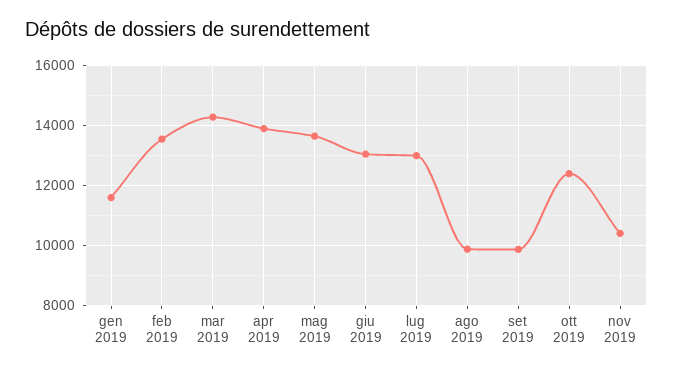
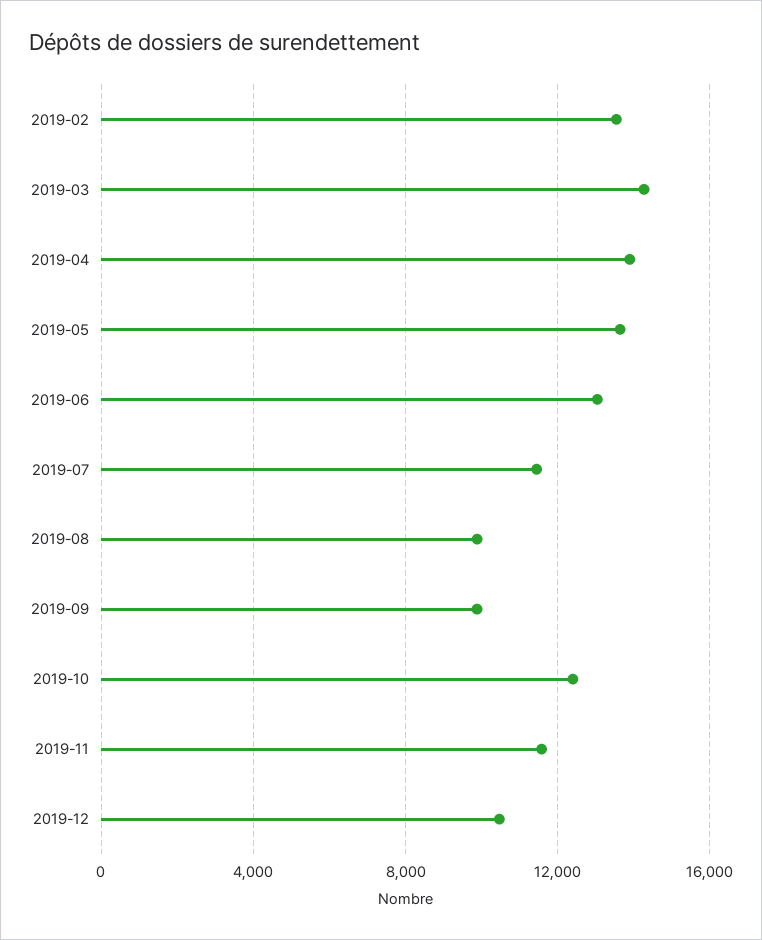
gen 2019: 11600 -> none
lug 2019: 13000 -> 11500
nov 2019: 10400 -> 11500
2019-12: none -> 10500

